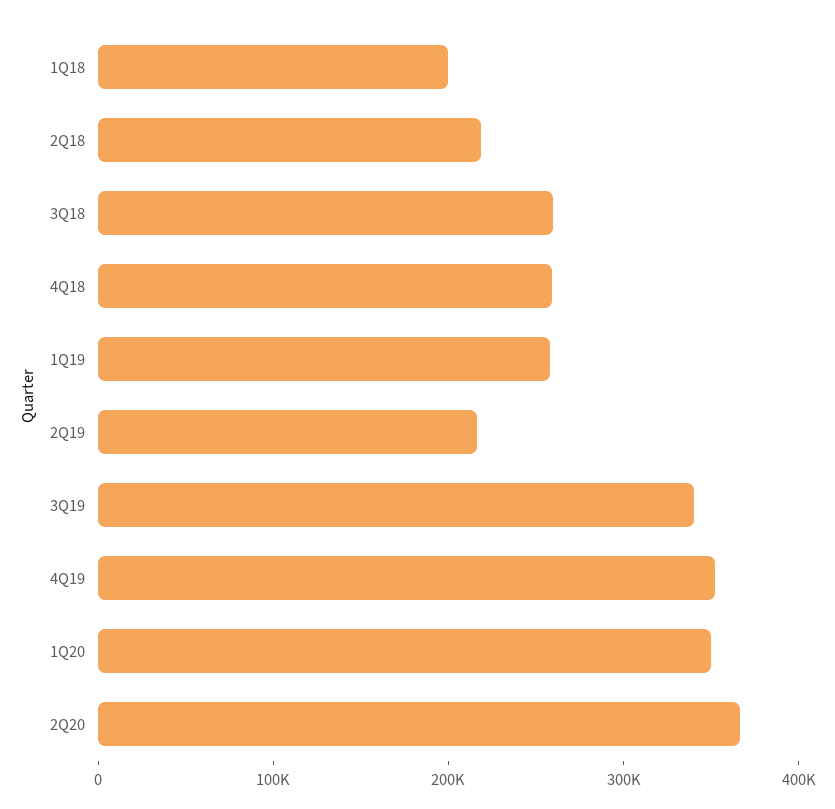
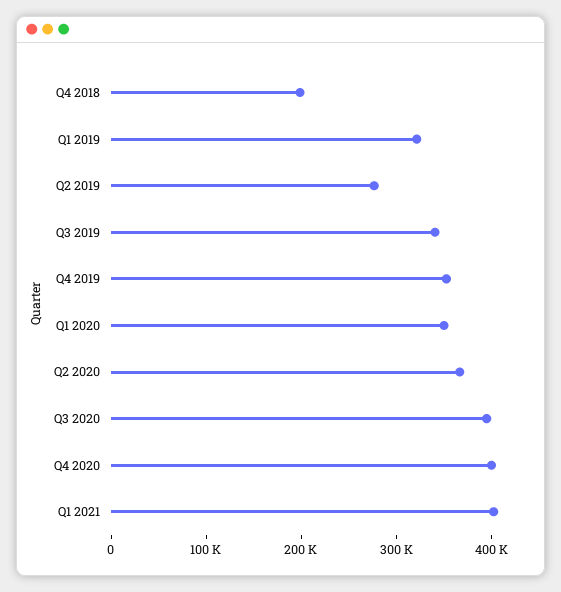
1Q18: 200000 -> none
2Q18: 220000 -> none
3Q18: 260000 -> none
4Q18: 260000 -> 200000
1Q19: 260000 -> 320000
2Q19: 220000 -> 280000
Q3 2020: none -> 400000
Q4 2020: none -> 400000
Q1 2021: none -> 400000

